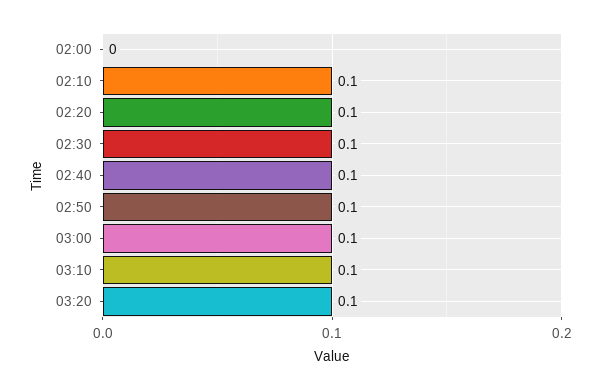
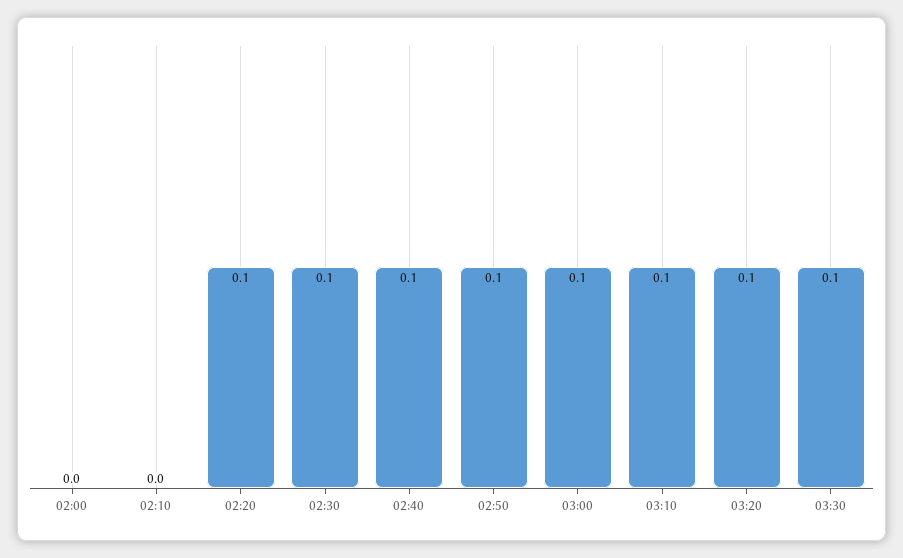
02:10: 0.1 -> 0
03:30: none -> 0.1

